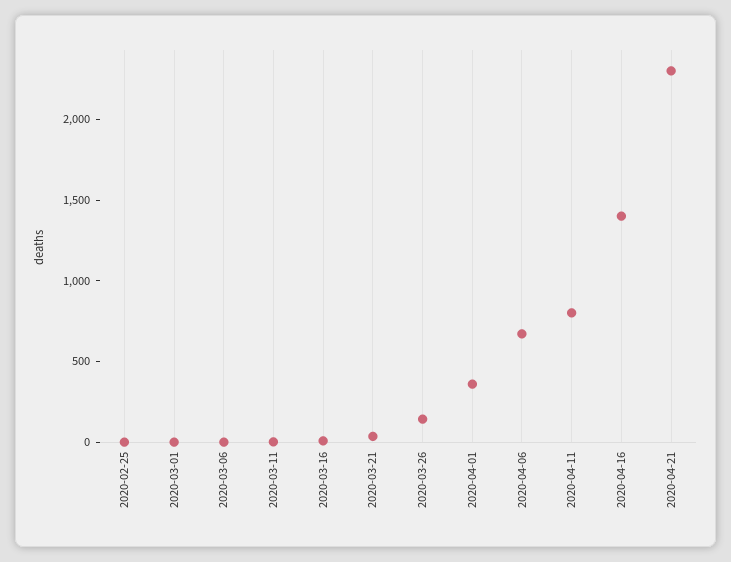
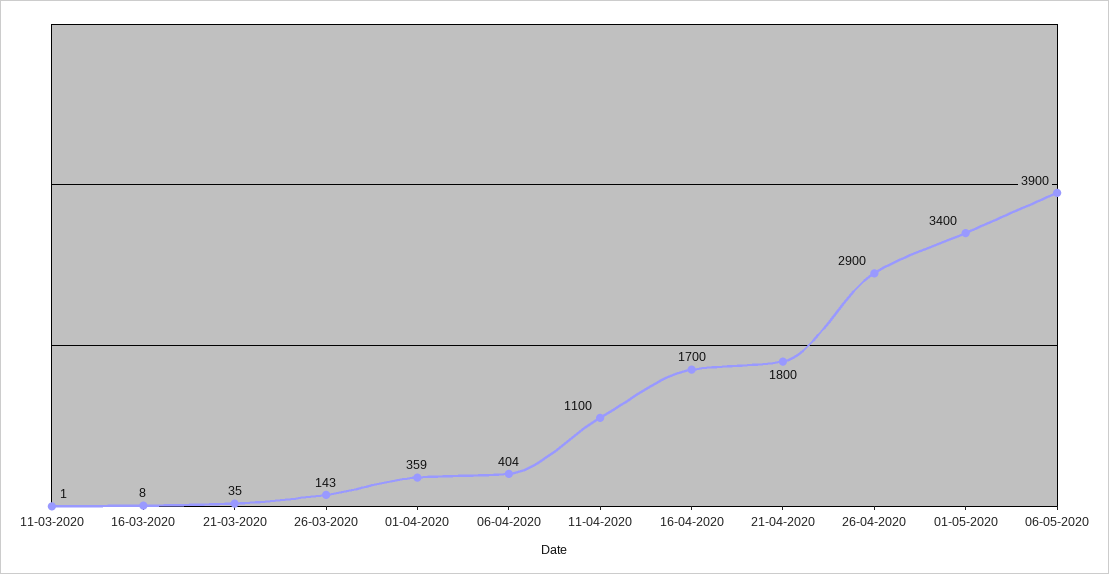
2020-02-25: 0 -> none
2020-03-01: 0 -> none
2020-03-06: 0 -> none
2020-04-06: 700 -> 404
2020-04-11: 800 -> 1100
2020-04-16: 1400 -> 1700
2020-04-21: 2300 -> 1800
26-04-2020: none -> 2900
01-05-2020: none -> 3400
06-05-2020: none -> 3900

